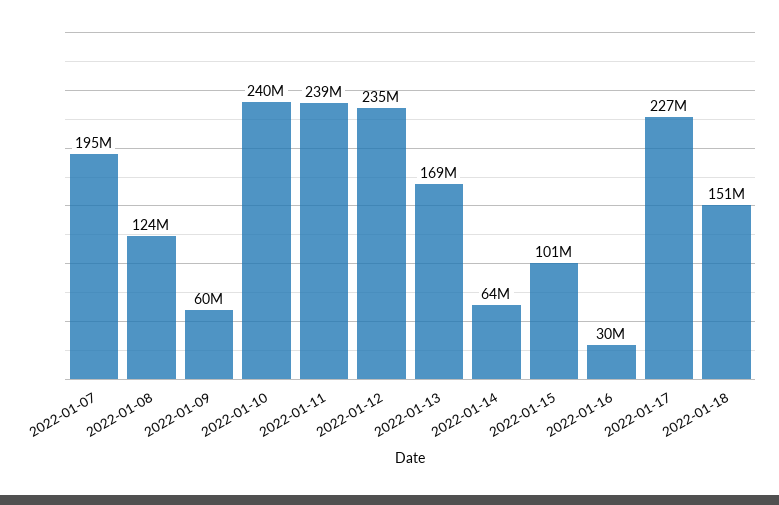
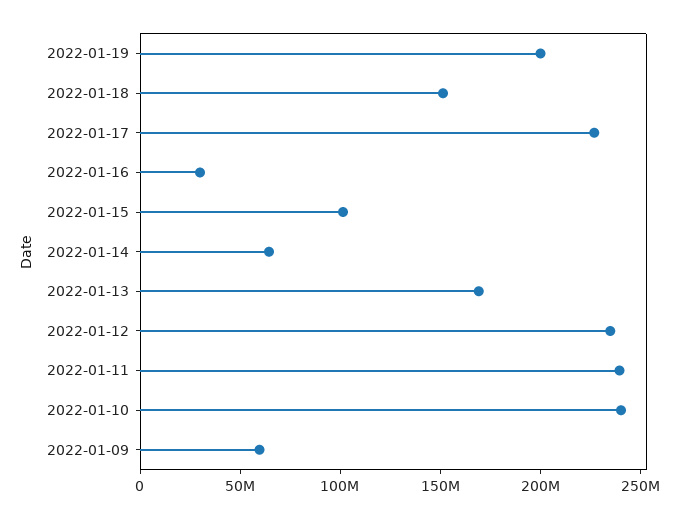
2022-01-07: 195000000 -> none
2022-01-08: 124000000 -> none
2022-01-19: none -> 200000000

